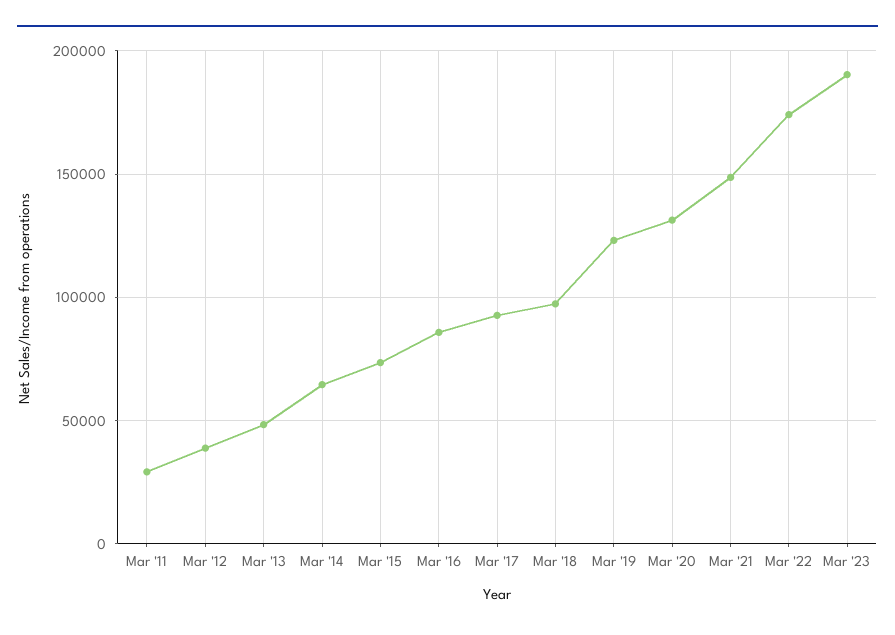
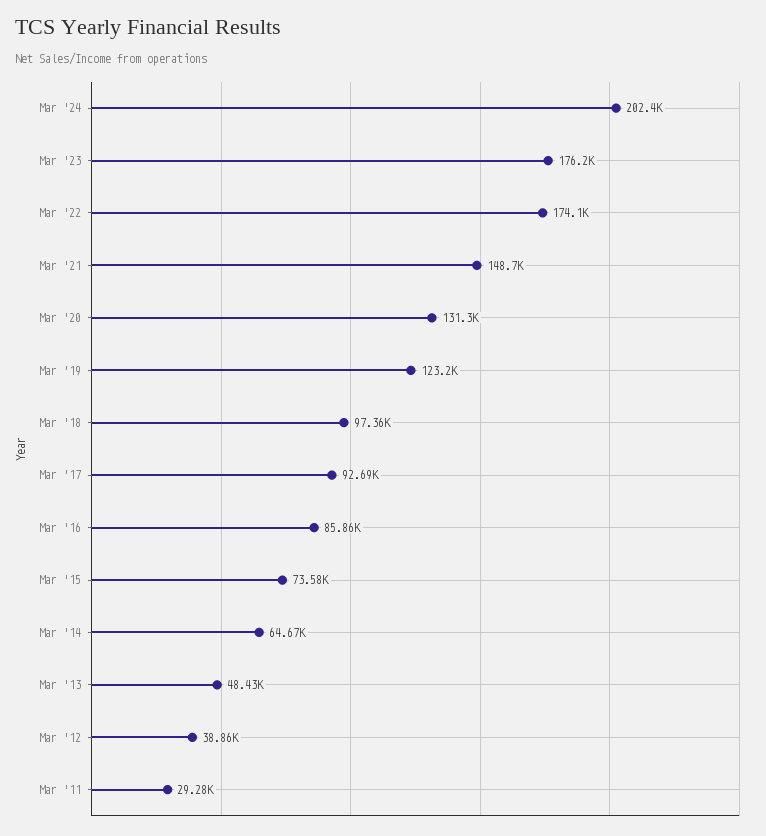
Mar '23: 190000 -> 176200
Mar '24: none -> 202400

